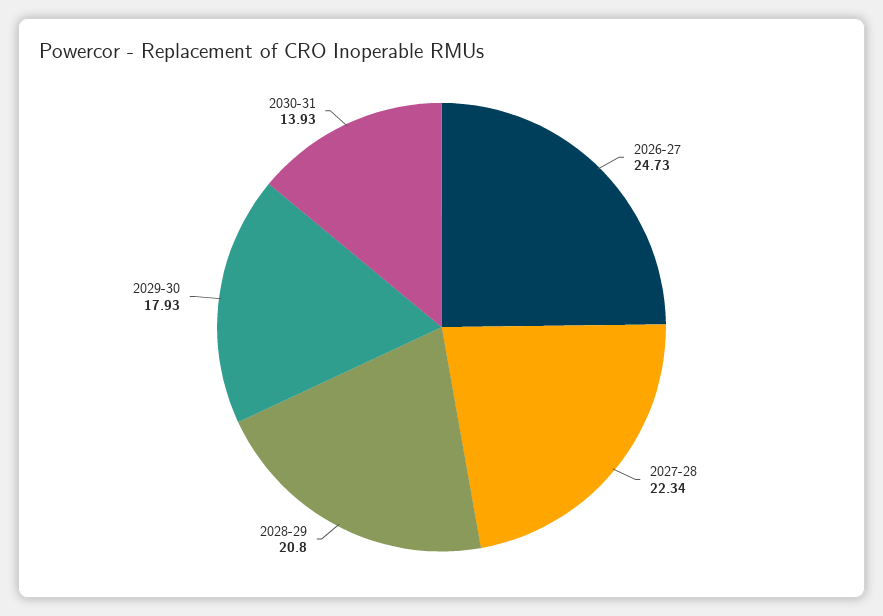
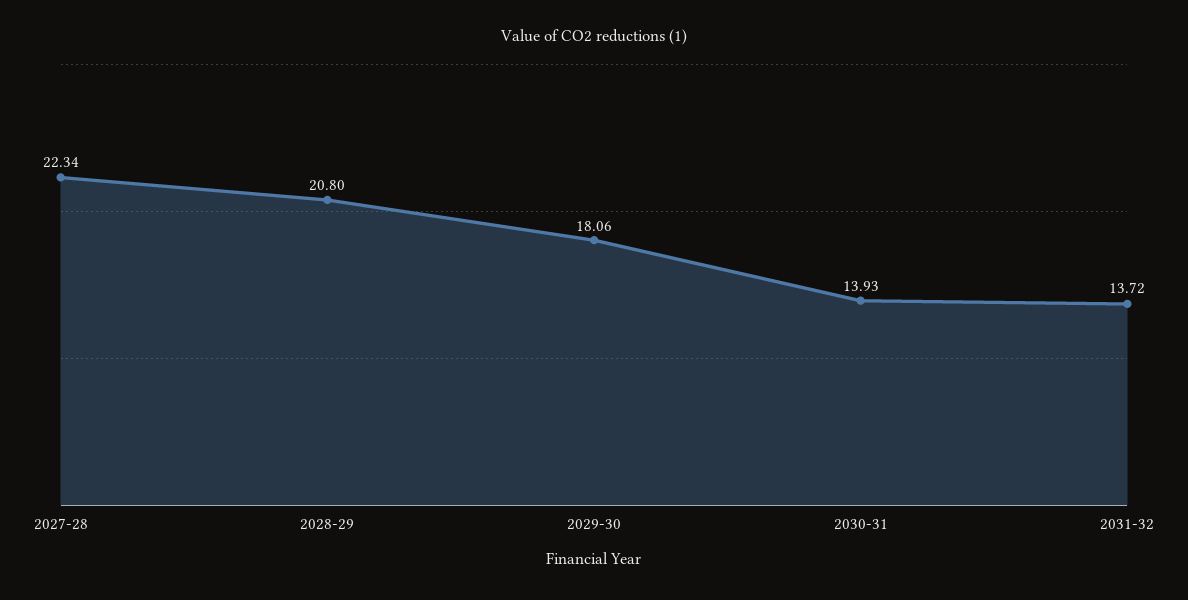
2026-27: 24.73 -> none
2029-30: 17.93 -> 18.06
2031-32: none -> 13.72

